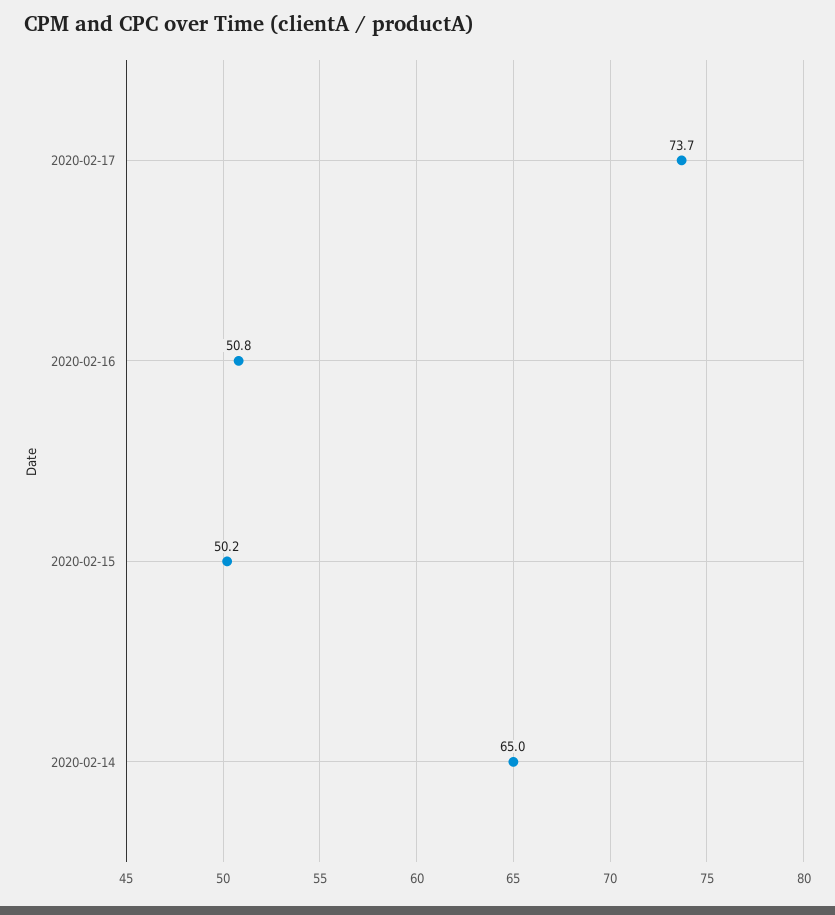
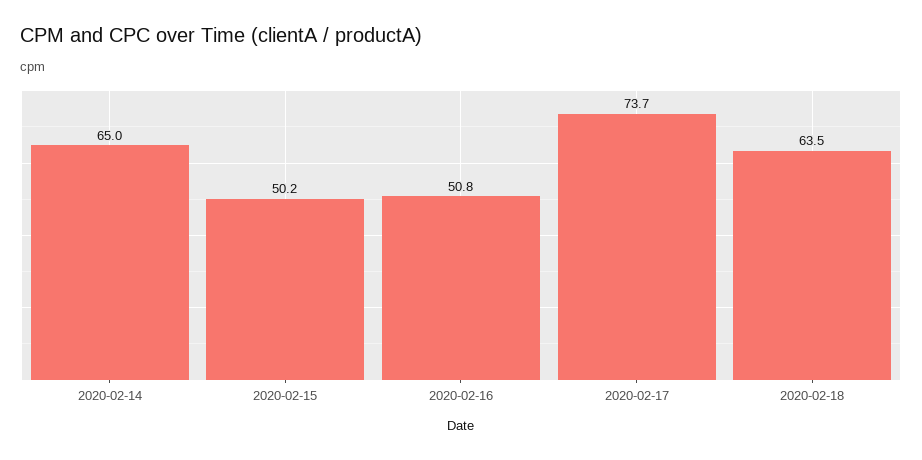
2020-02-18: none -> 63.5

